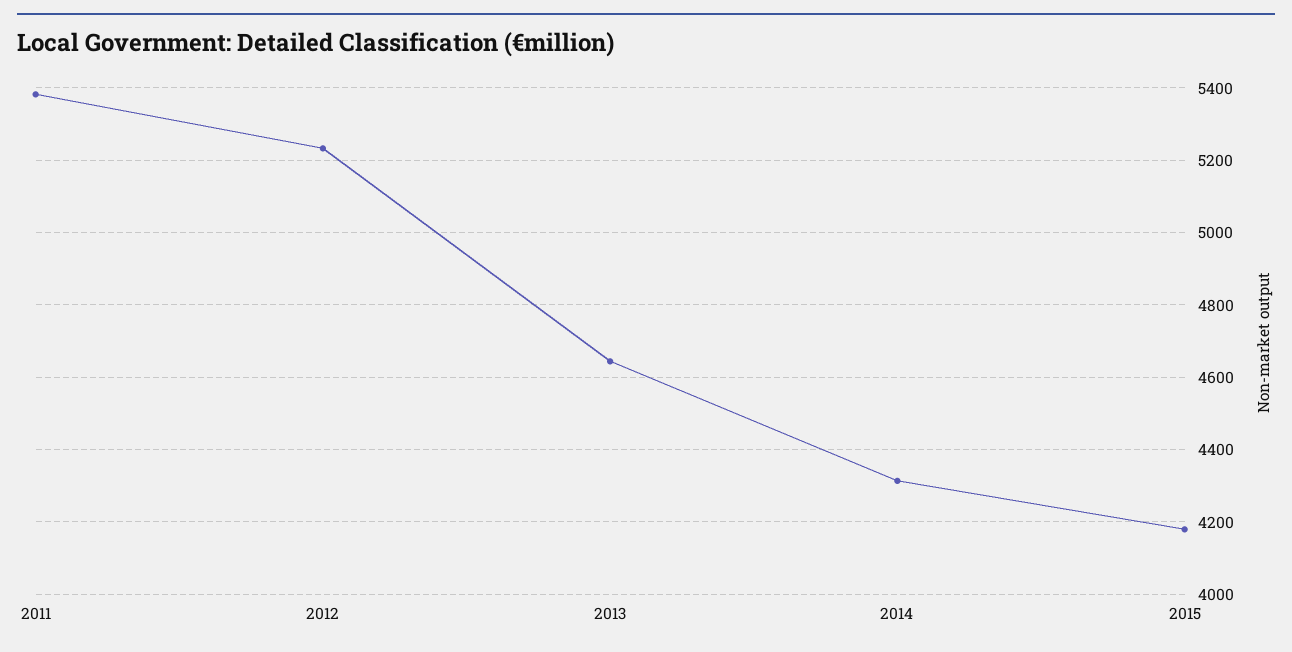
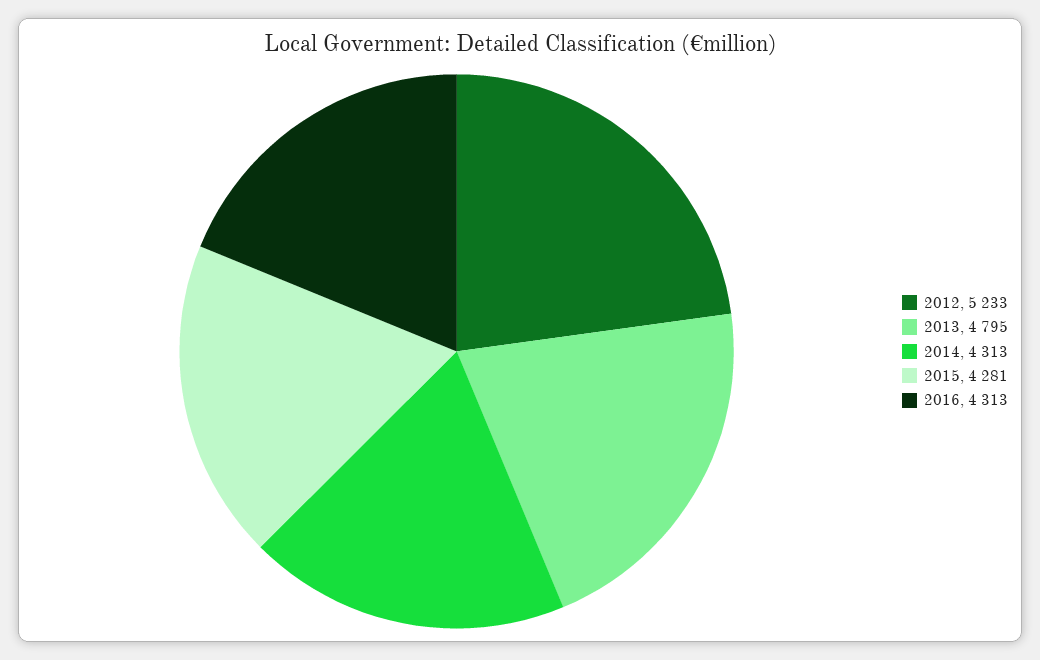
2011: 5380 -> none
2013: 4640 -> 4795
2015: 4180 -> 4281
2016: none -> 4313

